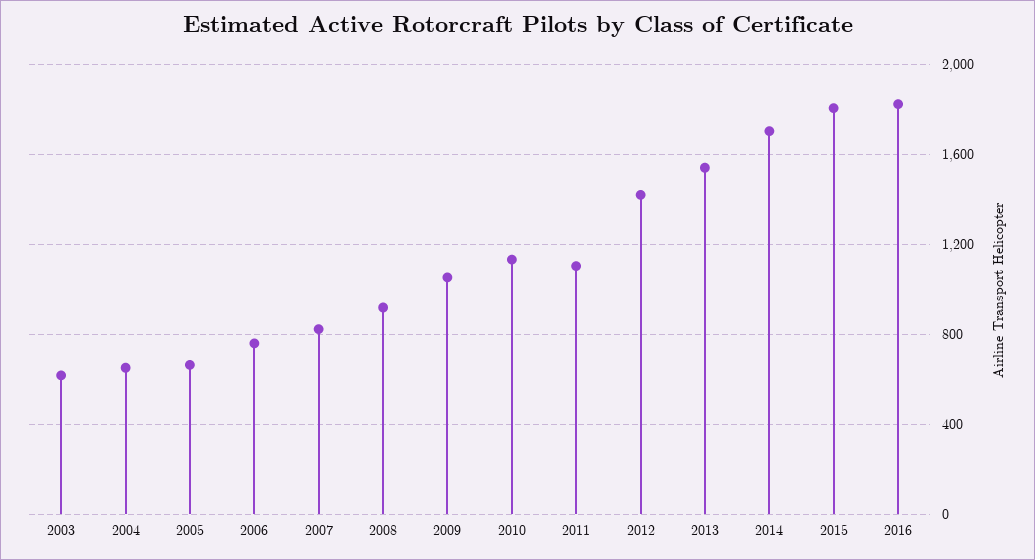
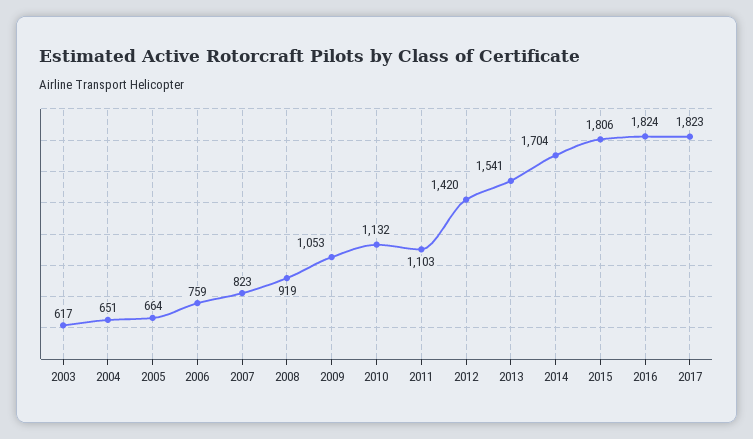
2017: none -> 1823

